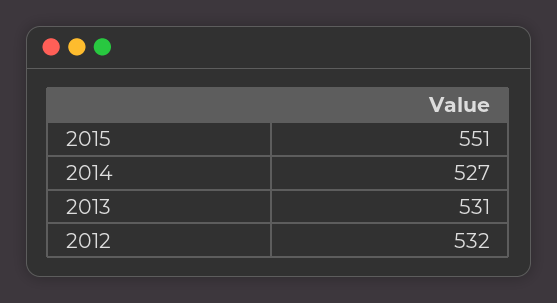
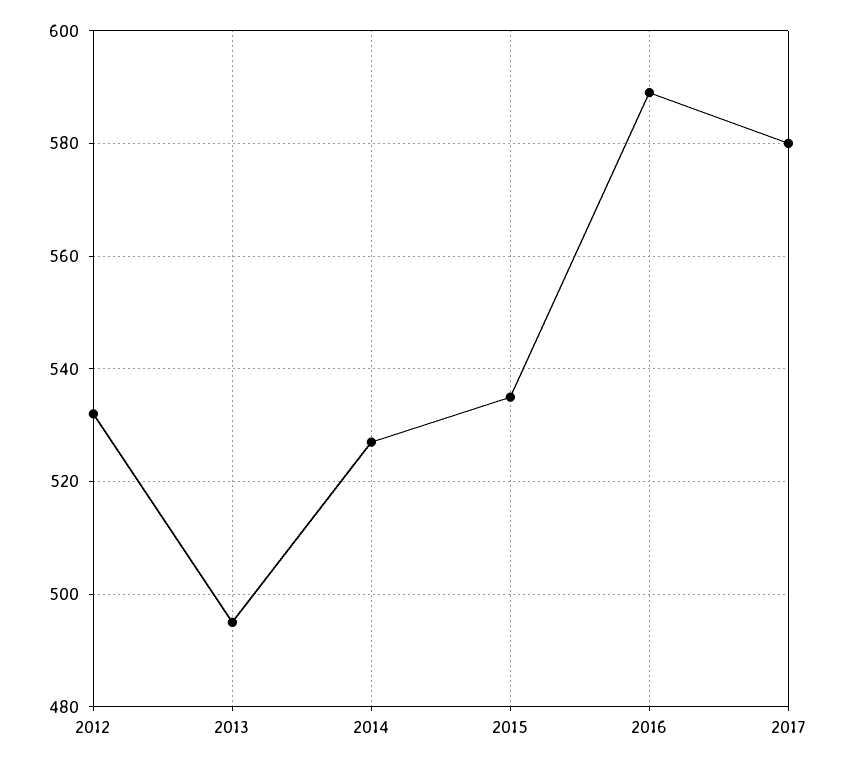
2015: 551 -> 535
2013: 531 -> 495
2016: none -> 590
2017: none -> 580

